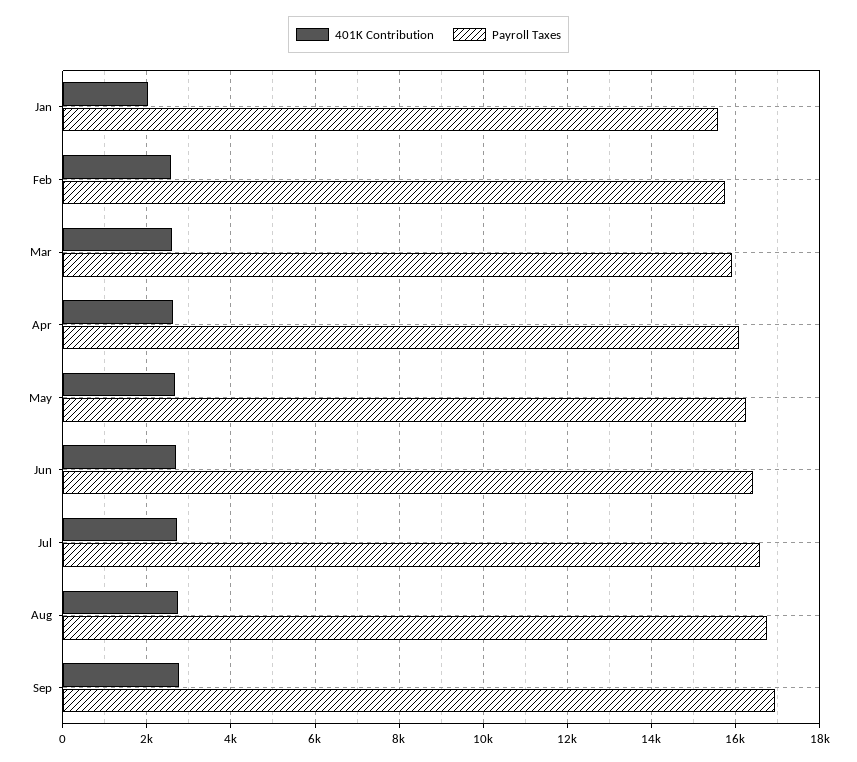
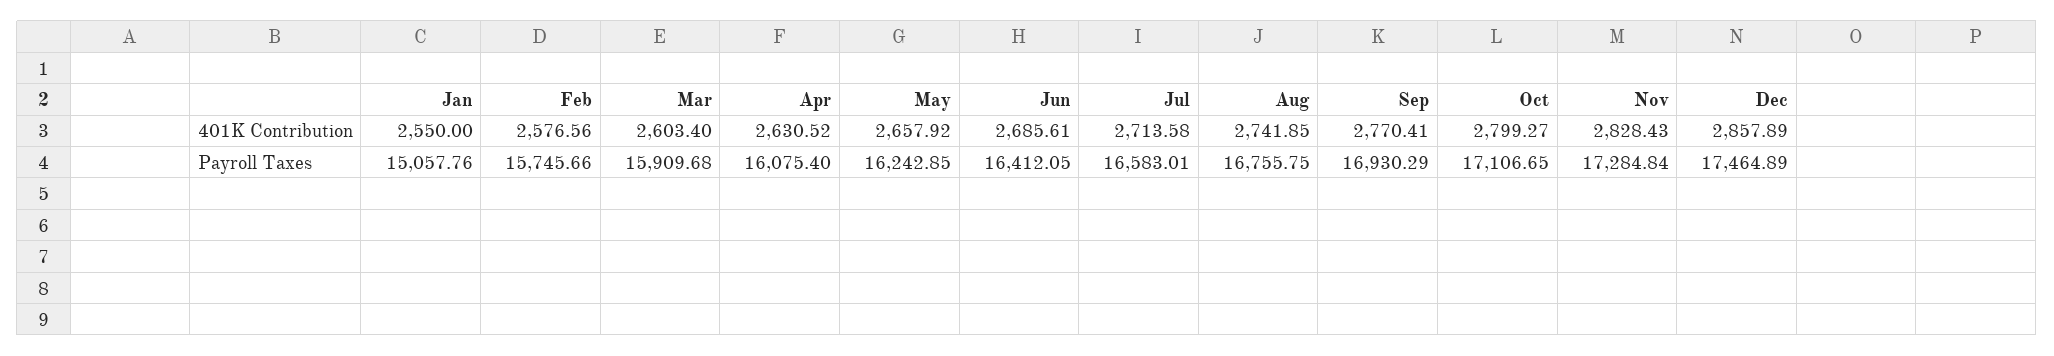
401K Contribution, Jan: 2000 -> 2550
Payroll Taxes, Jan: 15600 -> 15057.76
401K Contribution, Oct: none -> 2799.27
401K Contribution, Nov: none -> 2828.43
401K Contribution, Dec: none -> 2857.89
Payroll Taxes, Oct: none -> 17106.65
Payroll Taxes, Nov: none -> 17284.84
Payroll Taxes, Dec: none -> 17464.89

